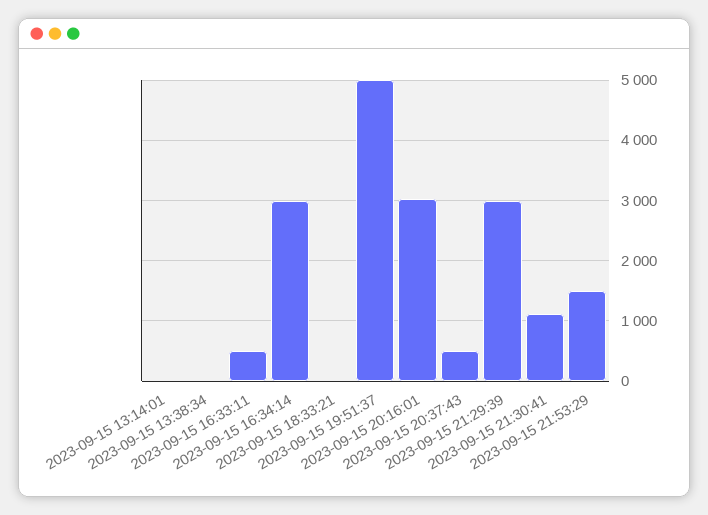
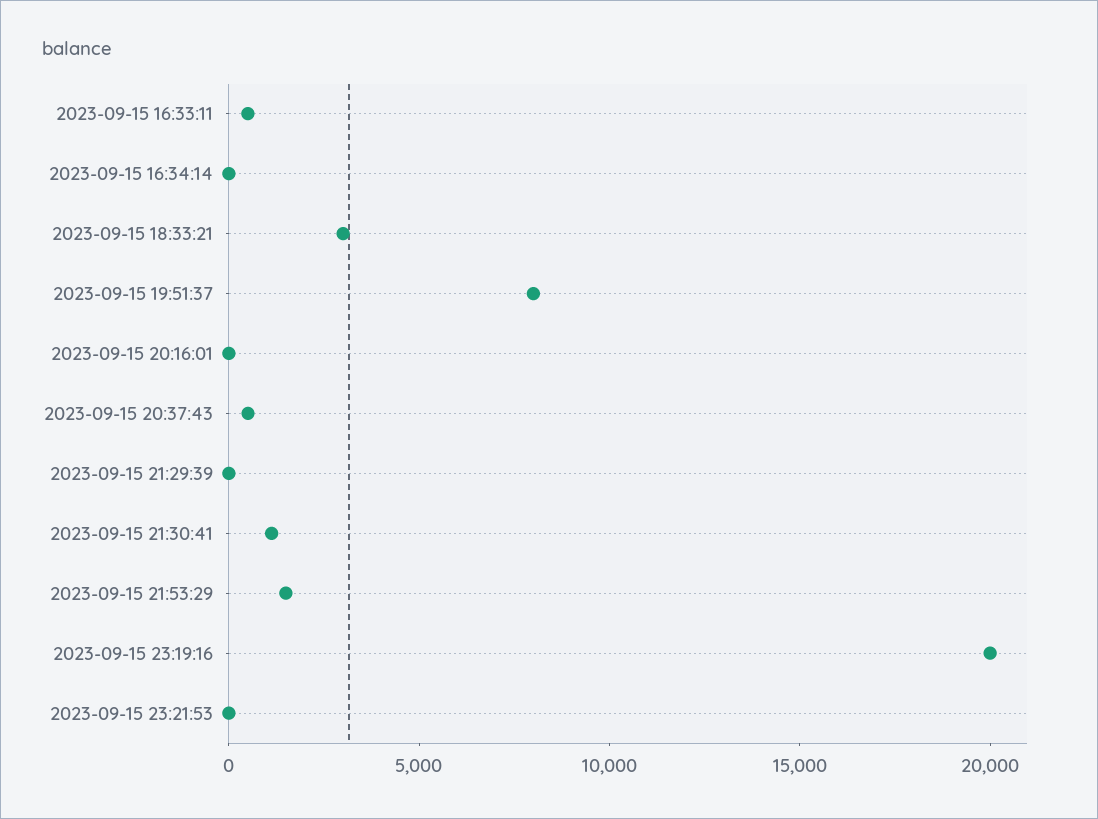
2023-09-15 13:14:01: 0 -> none
2023-09-15 13:38:34: 0 -> none
2023-09-15 16:34:14: 3000 -> 0
2023-09-15 18:33:21: 0 -> 3000
2023-09-15 19:51:37: 5000 -> 8000
2023-09-15 20:16:01: 3000 -> 0
2023-09-15 21:29:39: 3000 -> 0
2023-09-15 23:19:16: none -> 20000
2023-09-15 23:21:53: none -> 0

